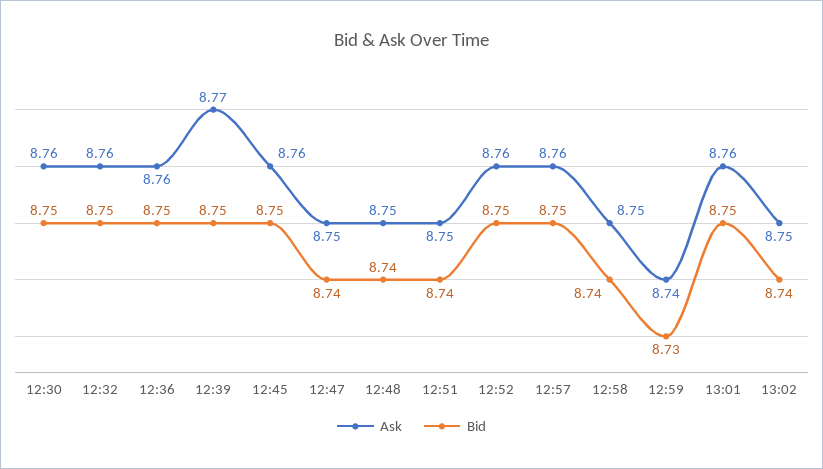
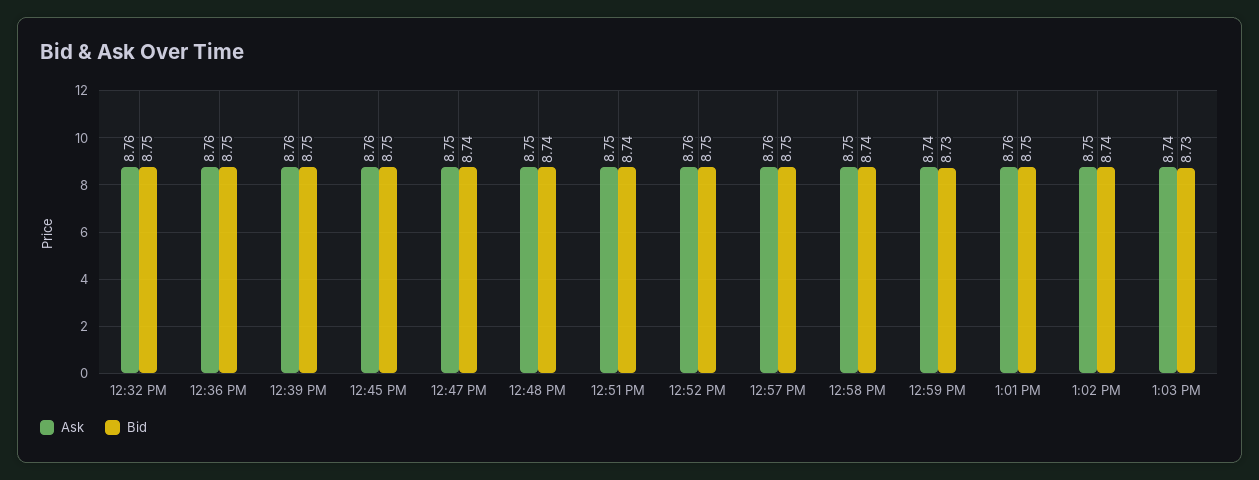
Ask, 12:30: 8.76 -> none
Bid, 12:30: 8.75 -> none
Ask, 12:39: 8.77 -> 8.76
Ask, 1:03 PM: none -> 8.74
Bid, 1:03 PM: none -> 8.73

